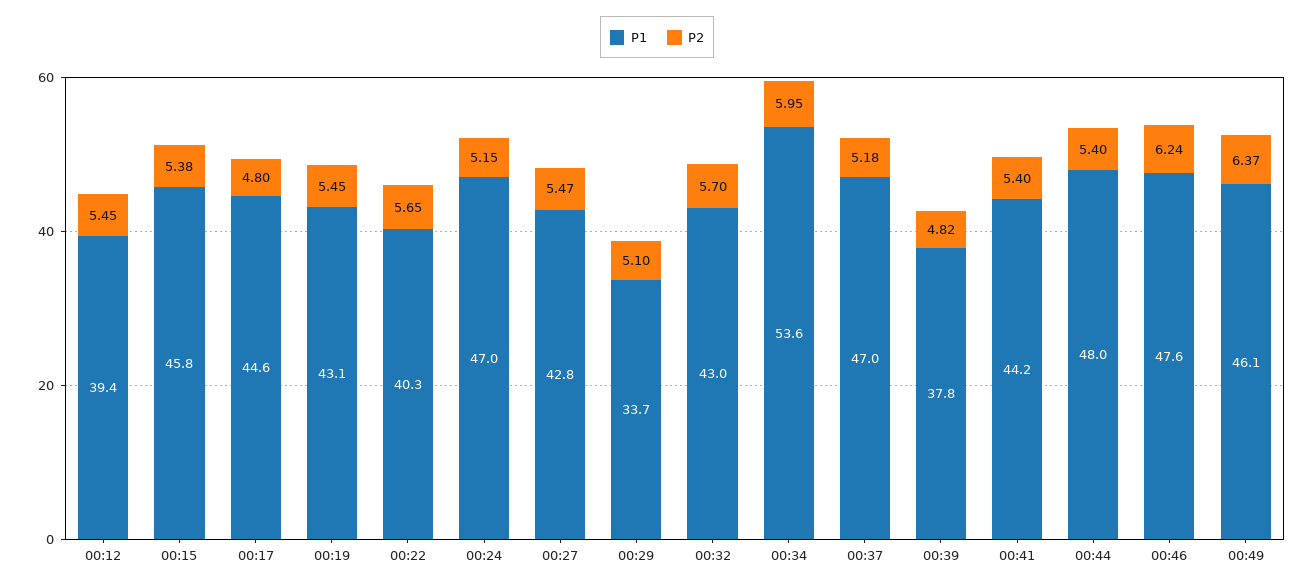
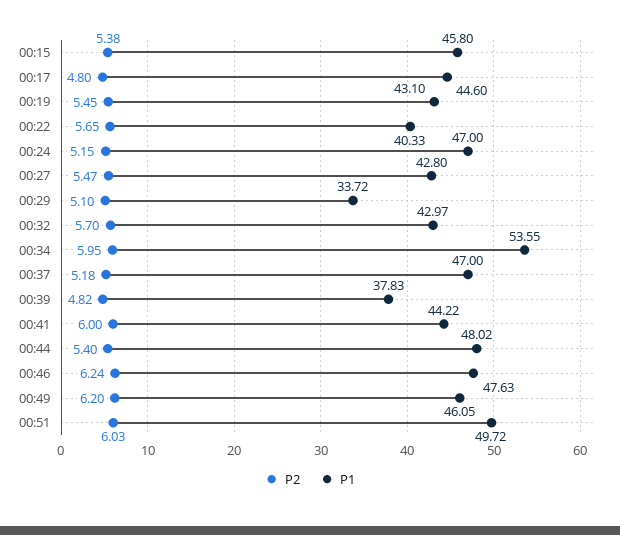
P1, 00:12: 39.4 -> none
P2, 00:12: 5.45 -> none
P2, 00:41: 5.4 -> 6
P2, 00:49: 6.37 -> 6.2
P2, 00:51: none -> 6.03
P1, 00:51: none -> 49.72

